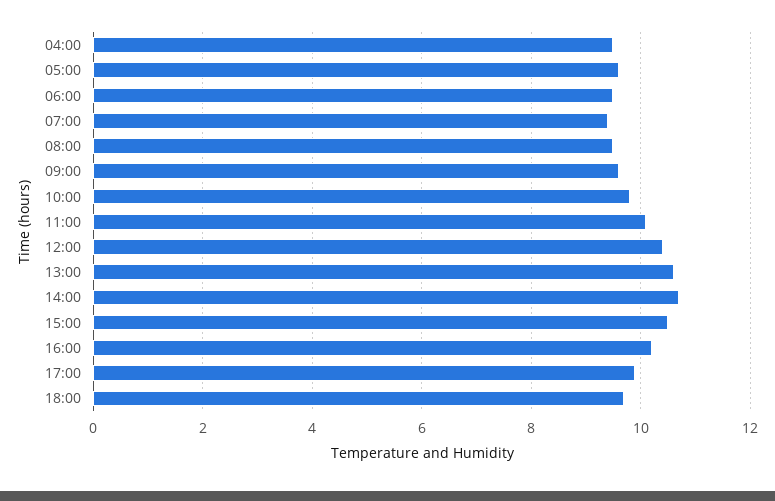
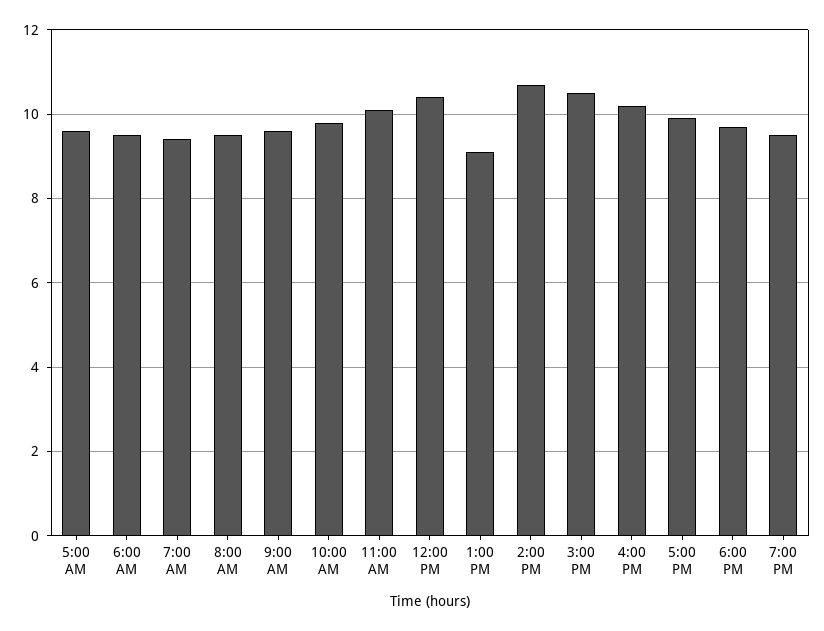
04:00: 9.5 -> none
13:00: 10.5 -> 9
7:00 PM: none -> 9.5

